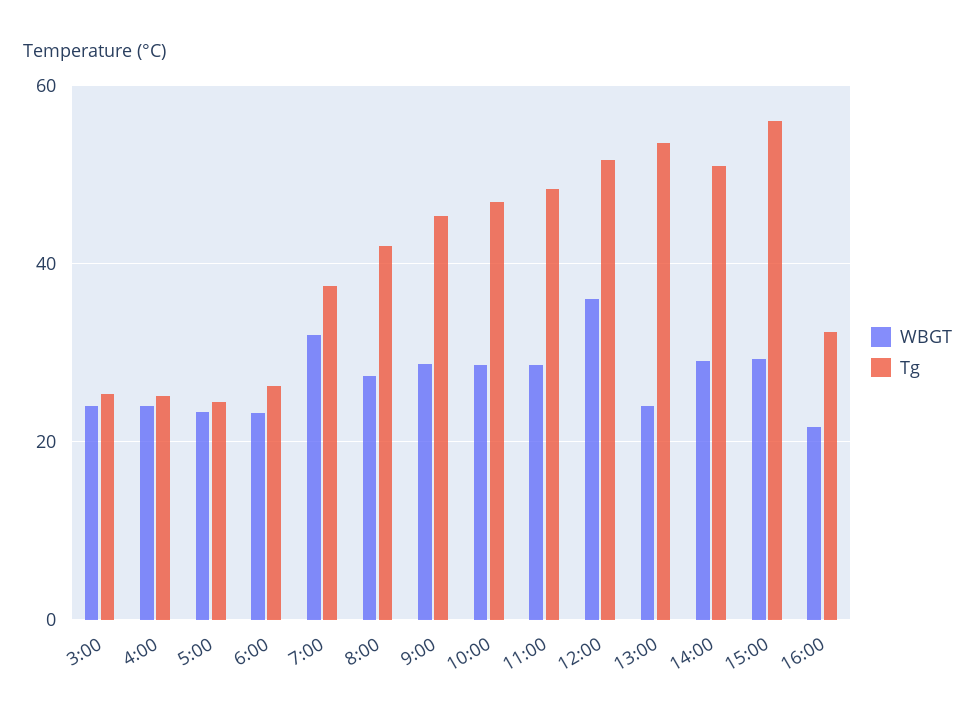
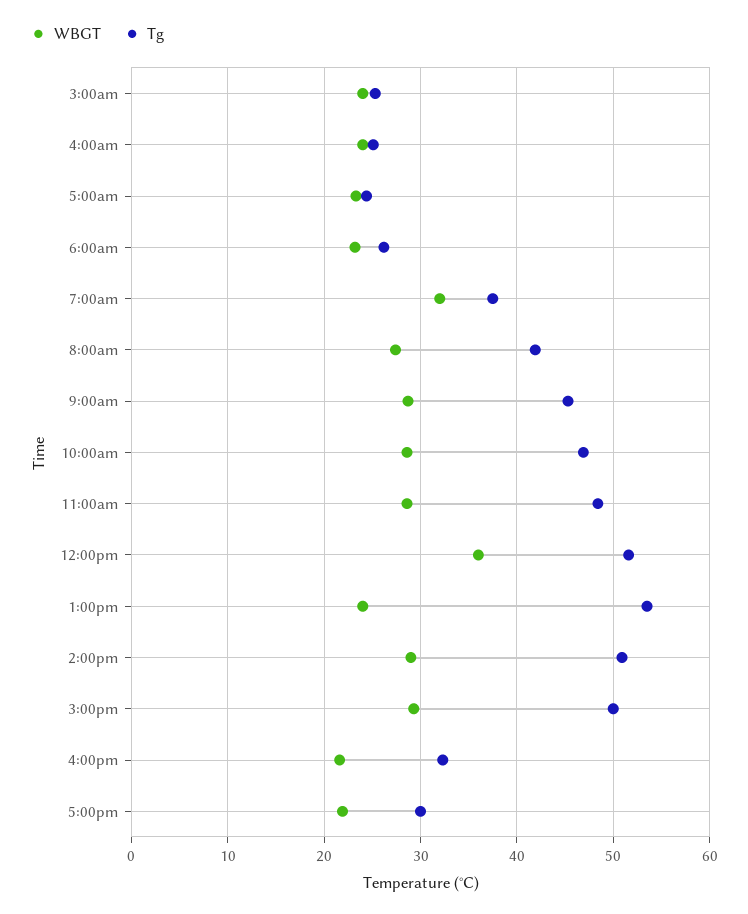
Tg, 15:00: 56 -> 50
WBGT, 5:00pm: none -> 22
Tg, 5:00pm: none -> 30

